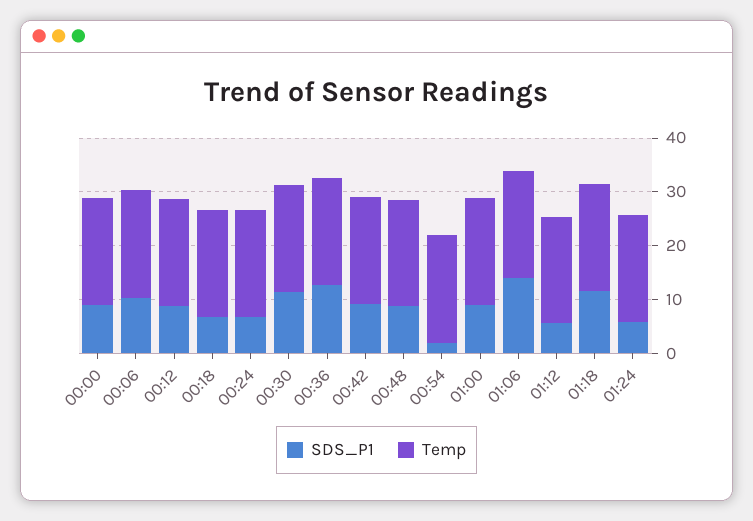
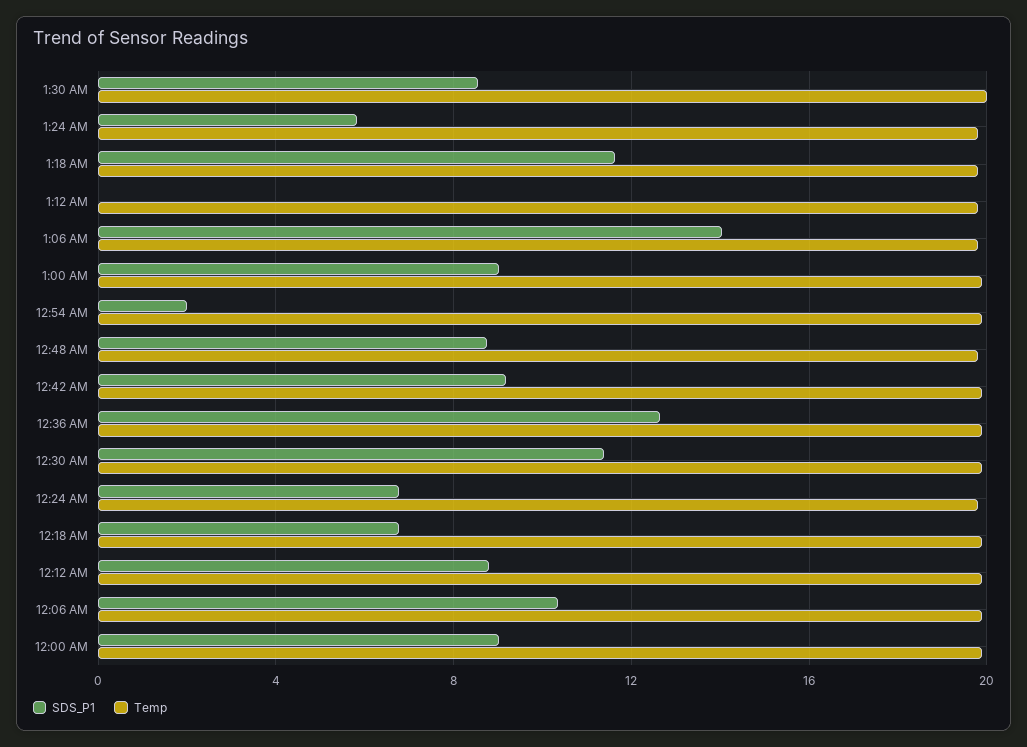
SDS_P1, 01:12: 6 -> 0
SDS_P1, 1:30 AM: none -> 8.5
Temp, 1:30 AM: none -> 20

